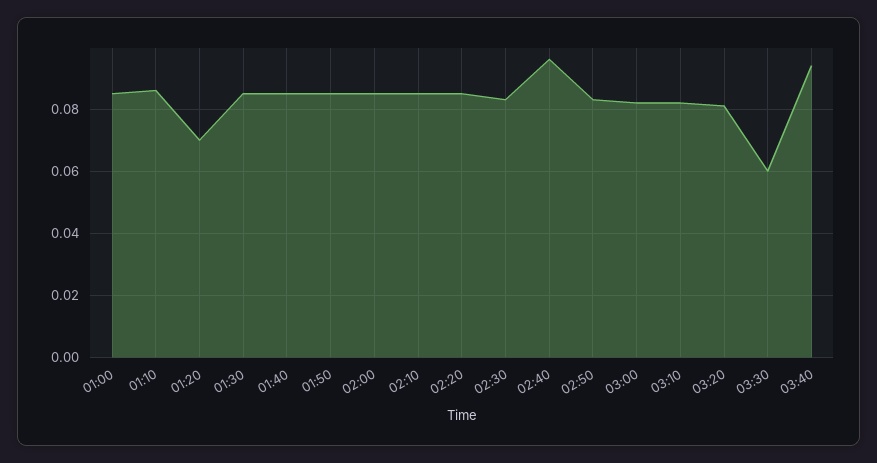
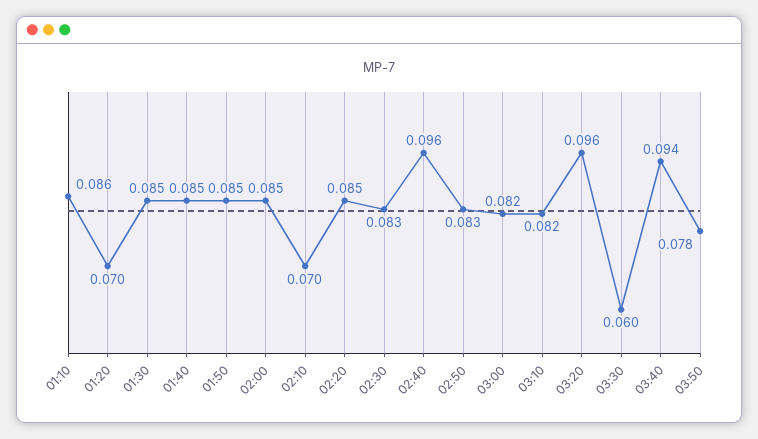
01:00: 0.085 -> none
02:10: 0.085 -> 0.07
03:20: 0.08 -> 0.096
03:50: none -> 0.078

